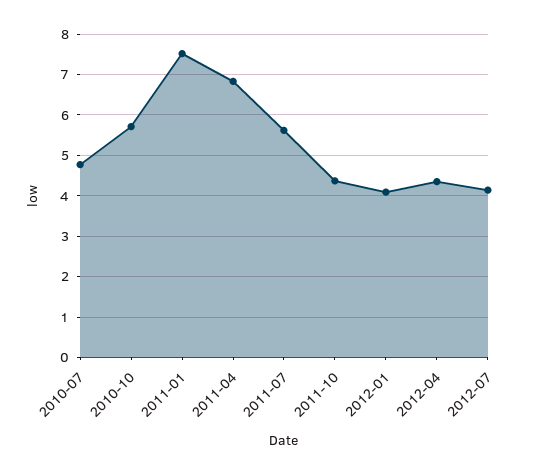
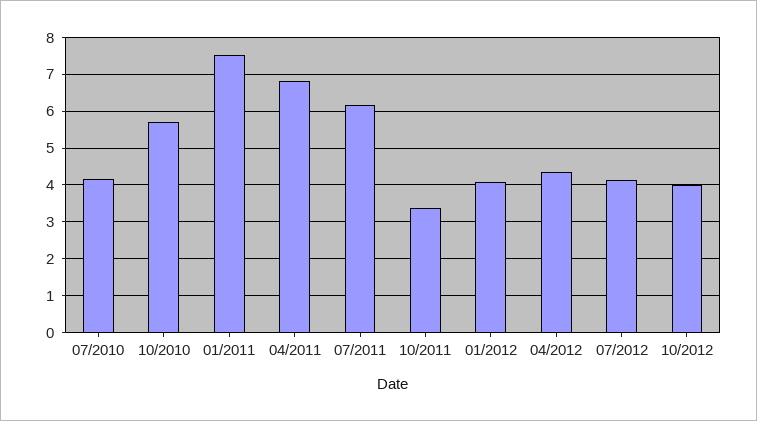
2010-07: 4.8 -> 4.2
2011-07: 5.6 -> 6.2
2011-10: 4.4 -> 3.4
10/2012: none -> 4

